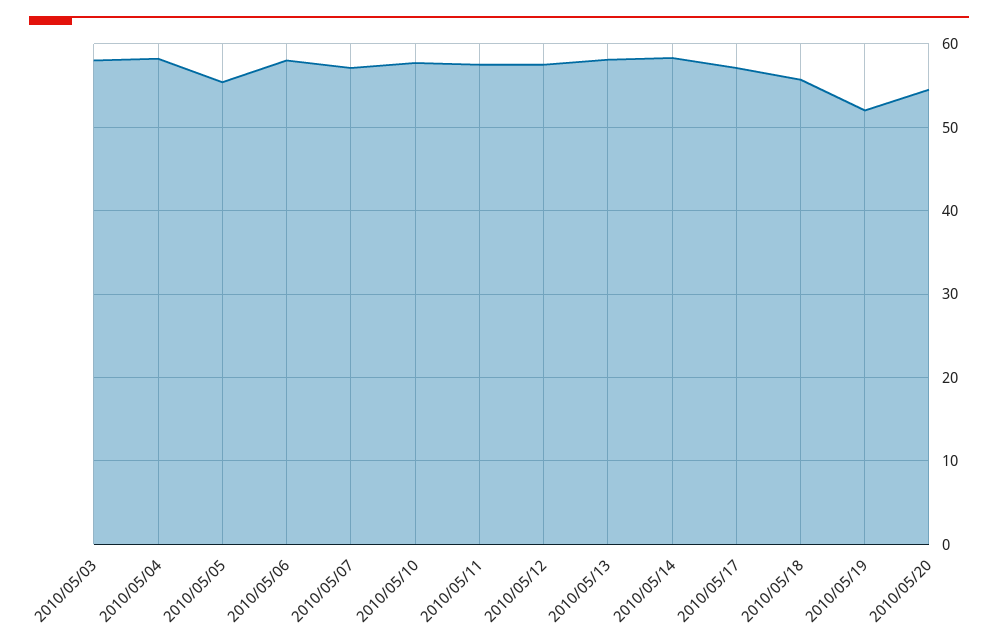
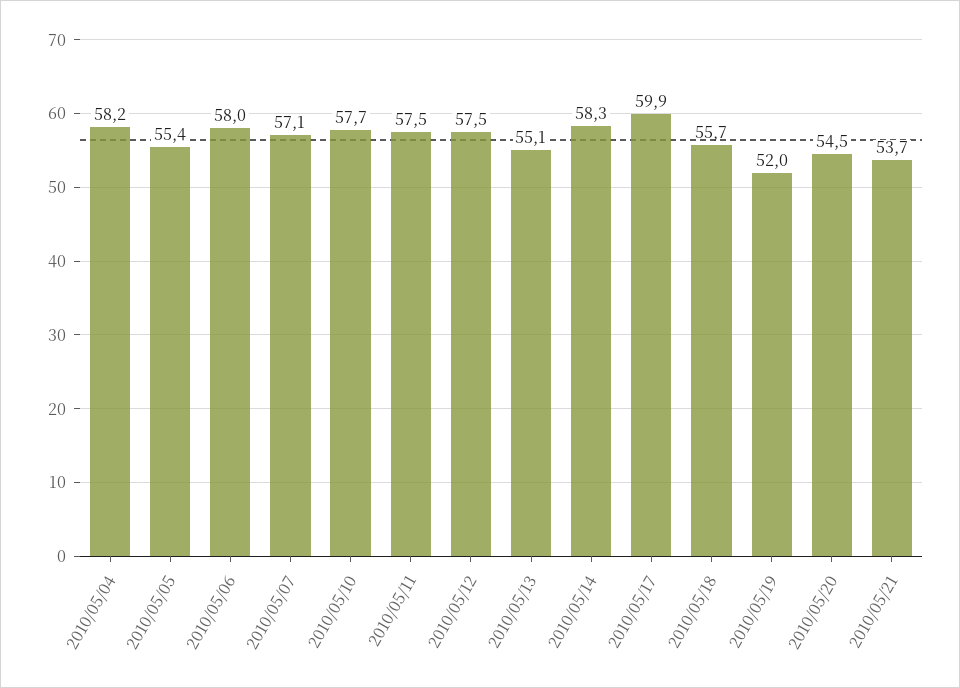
2010/05/03: 58 -> none
2010/05/13: 58 -> 55.1
2010/05/17: 57 -> 59.9
2010/05/21: none -> 53.7

